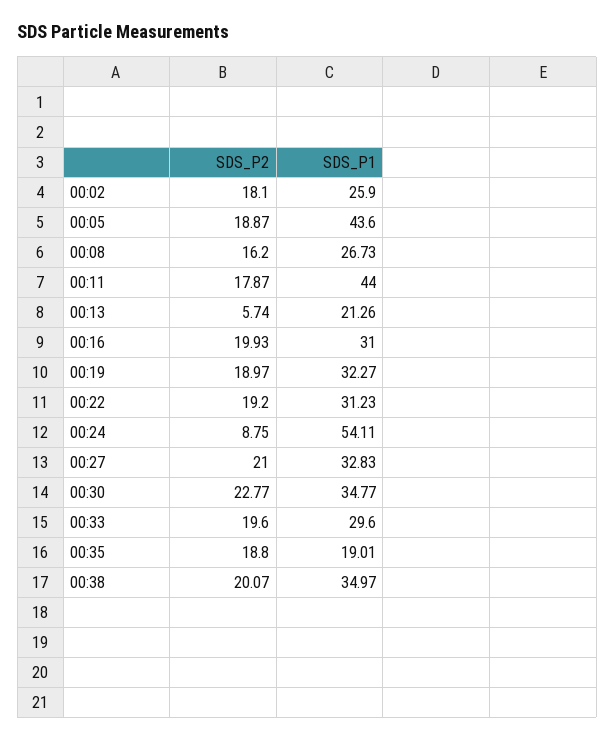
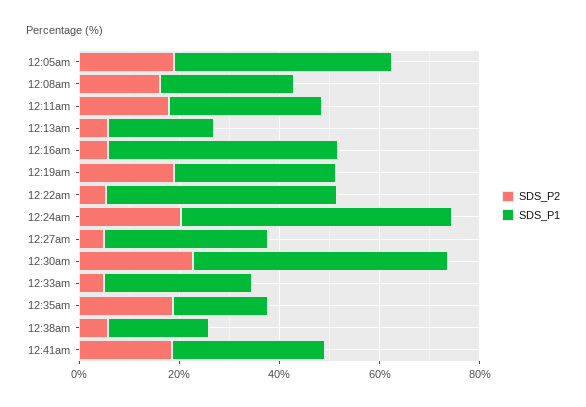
SDS_P2, 00:02: 18.1 -> none
SDS_P1, 00:02: 25.9 -> none
SDS_P1, 00:11: 44 -> 30
SDS_P2, 00:16: 19.93 -> 5
SDS_P1, 00:16: 31 -> 45
SDS_P2, 00:22: 19.2 -> 5
SDS_P1, 00:22: 31.23 -> 45
SDS_P2, 00:24: 8.75 -> 20
SDS_P2, 00:27: 21 -> 5
SDS_P1, 00:30: 34.77 -> 50
SDS_P2, 00:33: 19.6 -> 5
SDS_P2, 00:38: 20.07 -> 5
SDS_P1, 00:38: 34.97 -> 20
SDS_P2, 12:41am: none -> 20
SDS_P1, 12:41am: none -> 30

